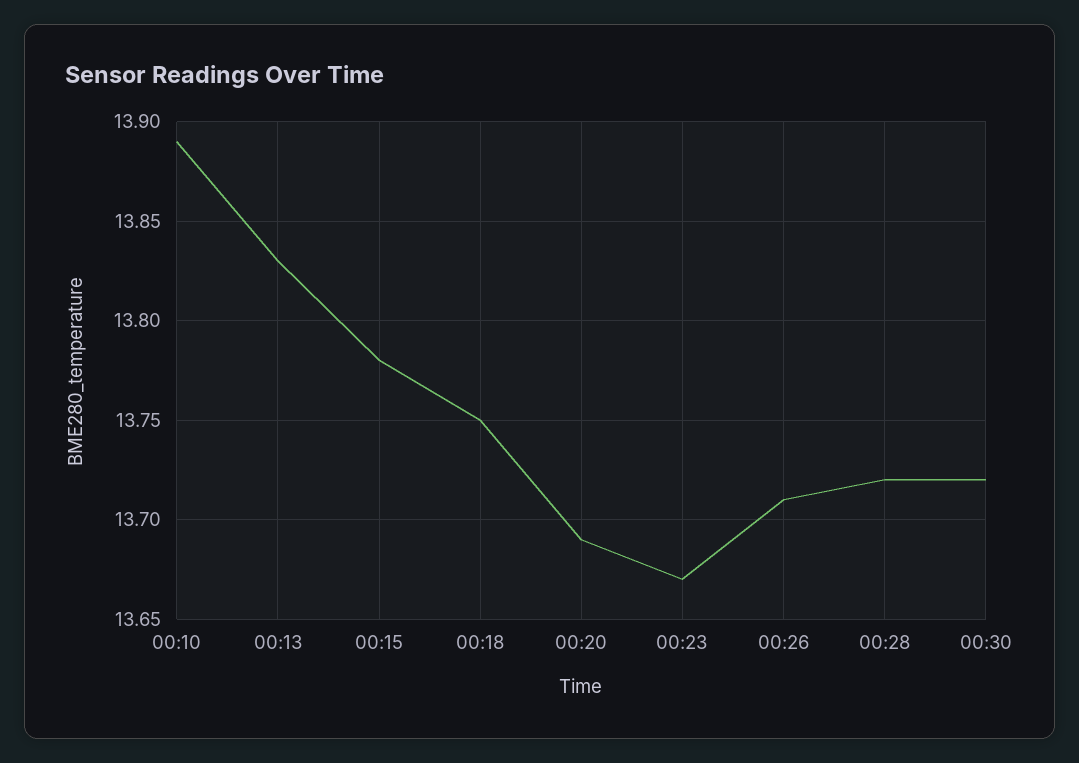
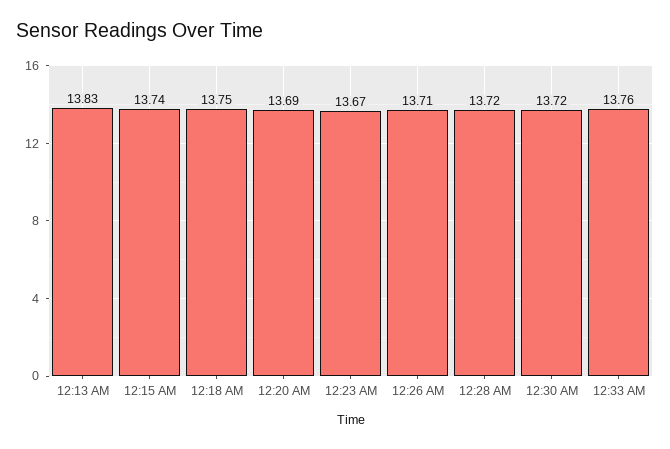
00:10: 13.89 -> none
00:15: 13.78 -> 13.74
12:33 AM: none -> 13.76

